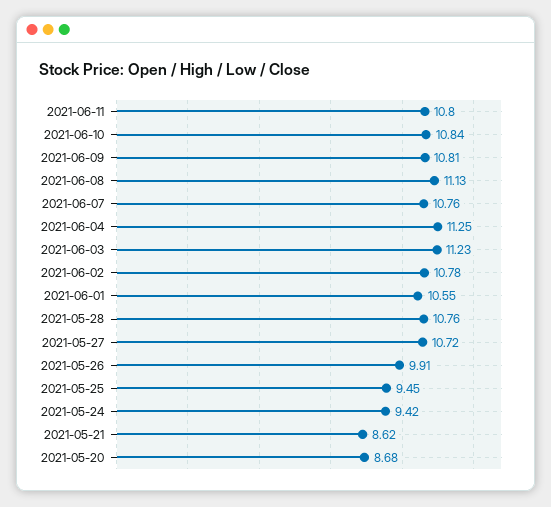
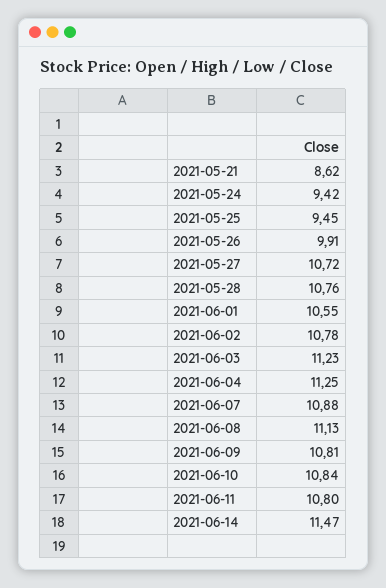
2021-06-07: 10.76 -> 10.88
2021-05-20: 8.68 -> none
2021-06-14: none -> 11.47

